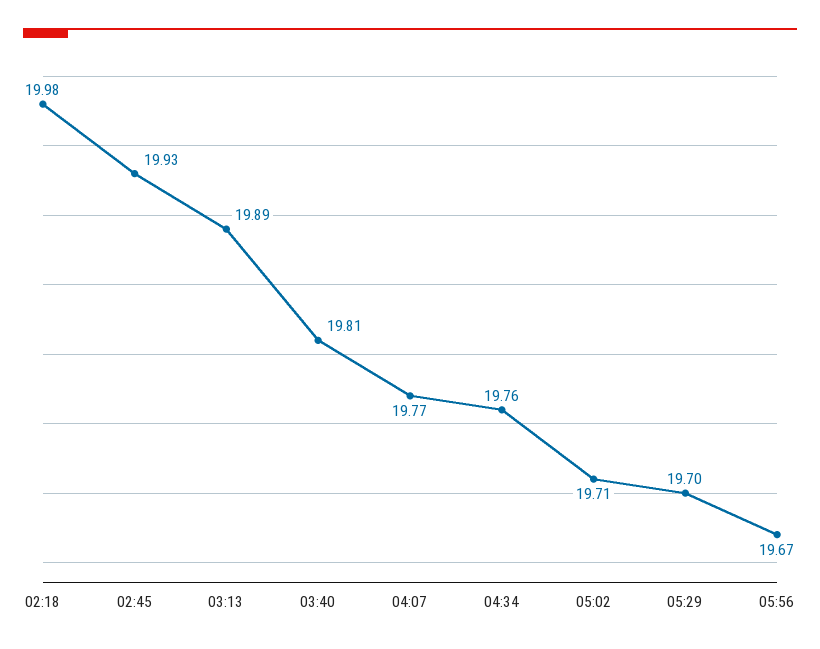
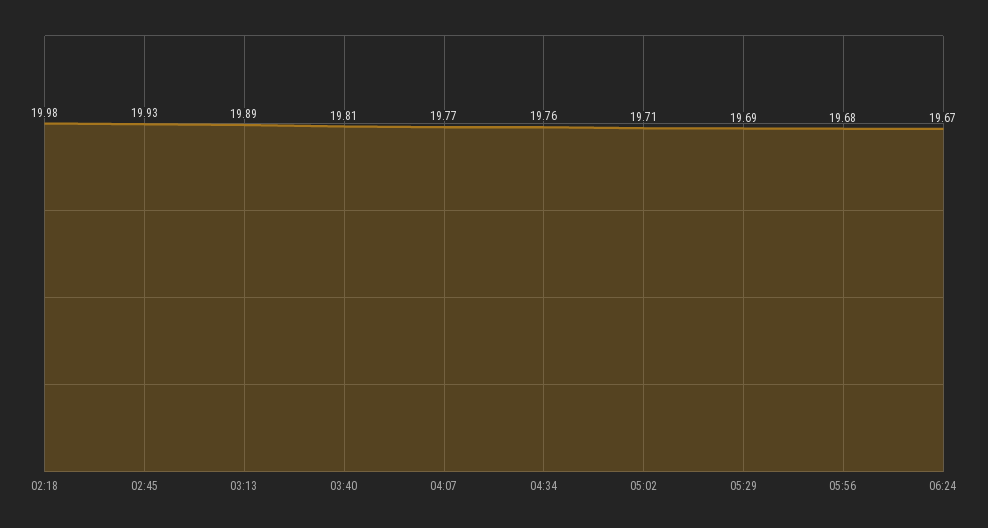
05:29: 19.7 -> 19.69
05:56: 19.67 -> 19.68
06:24: none -> 19.67

